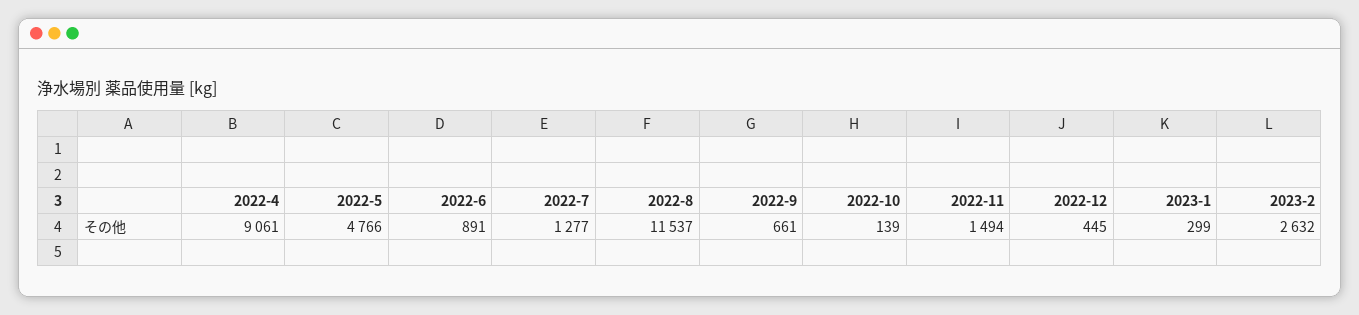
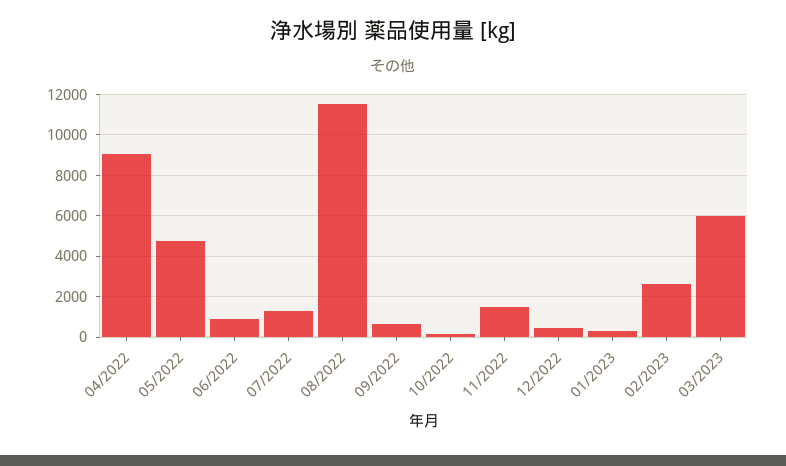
03/2023: none -> 6000

